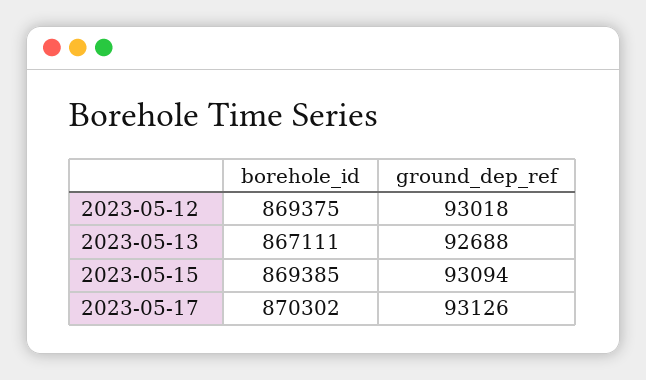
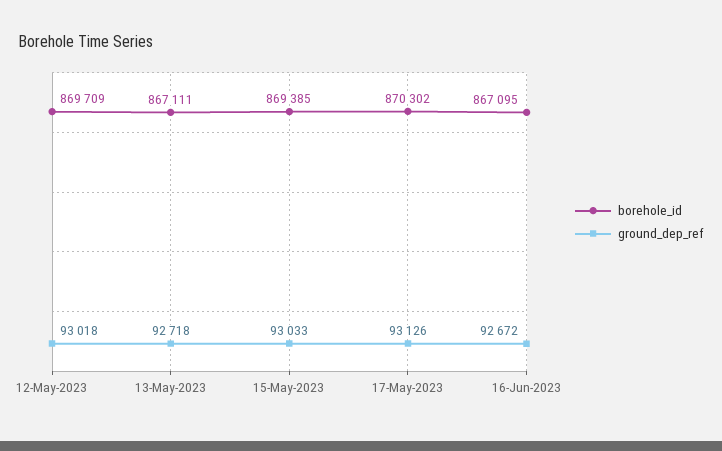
borehole_id, 2023-05-12: 869375 -> 869709
ground_dep_ref, 2023-05-13: 92688 -> 92718
ground_dep_ref, 2023-05-15: 93094 -> 93033
borehole_id, 16-Jun-2023: none -> 867095
ground_dep_ref, 16-Jun-2023: none -> 92672

